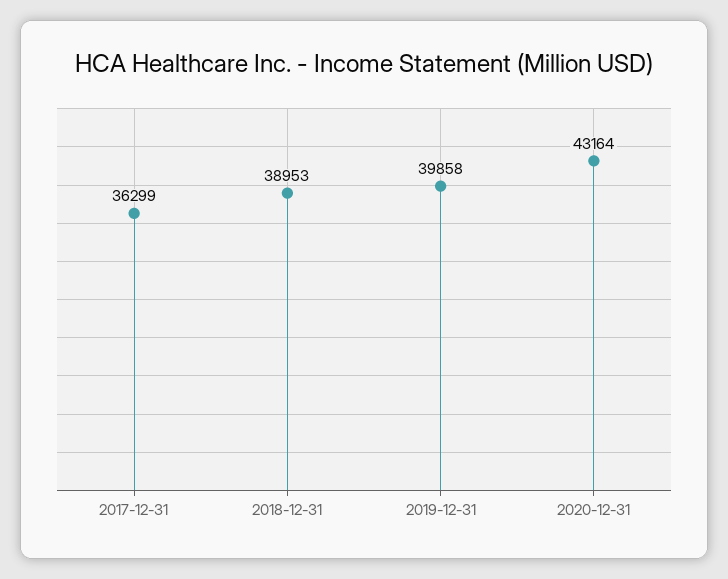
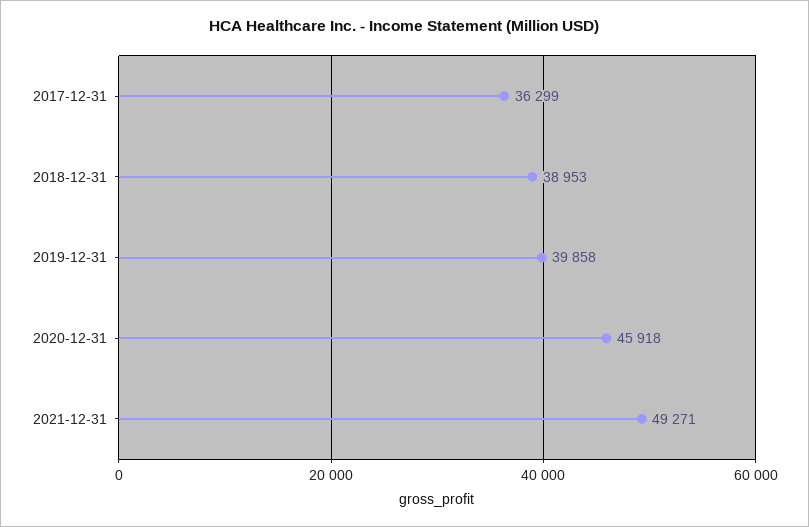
2020-12-31: 43164 -> 45918
2021-12-31: none -> 49271

